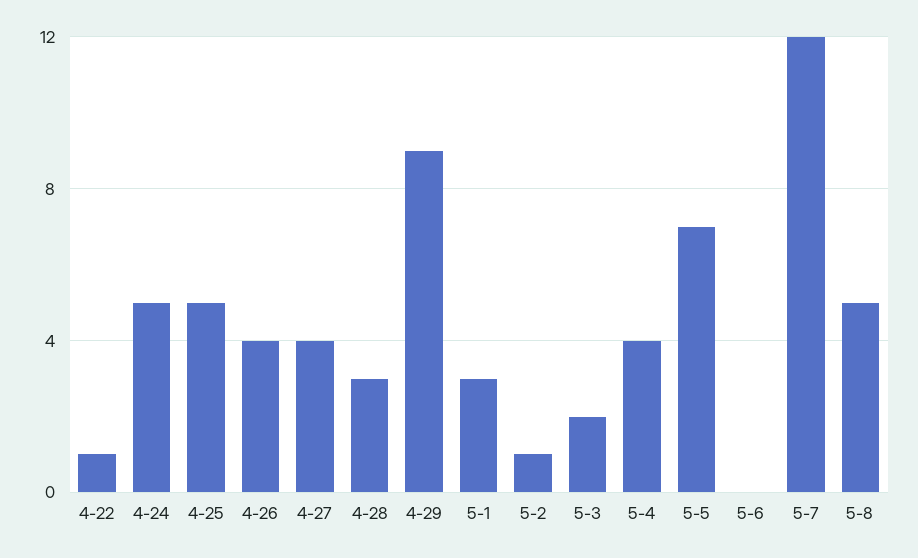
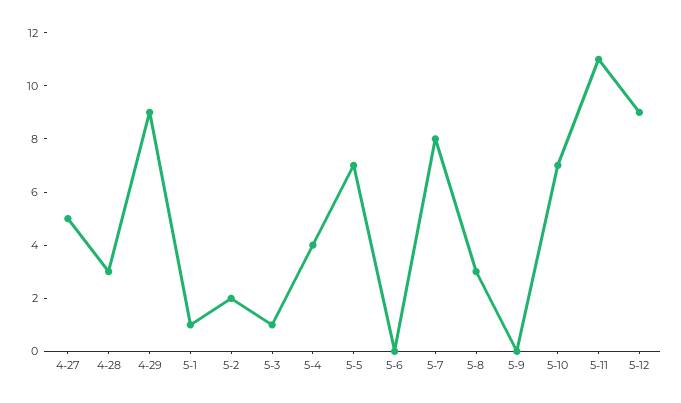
4-22: 1 -> none
4-24: 5 -> none
4-25: 5 -> none
4-26: 4 -> none
4-27: 4 -> 5
5-1: 3 -> 1
5-2: 1 -> 2
5-3: 2 -> 1
5-7: 12 -> 8
5-8: 5 -> 3
5-9: none -> 0
5-10: none -> 7
5-11: none -> 11
5-12: none -> 9

